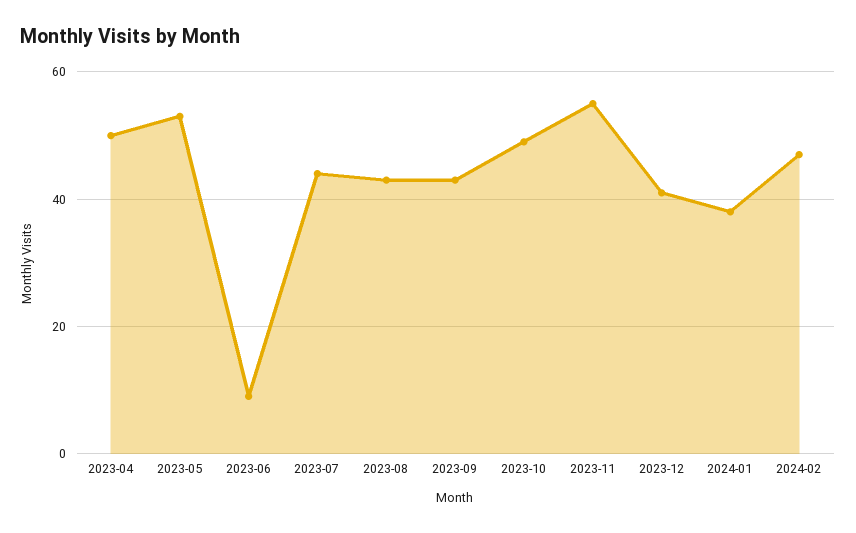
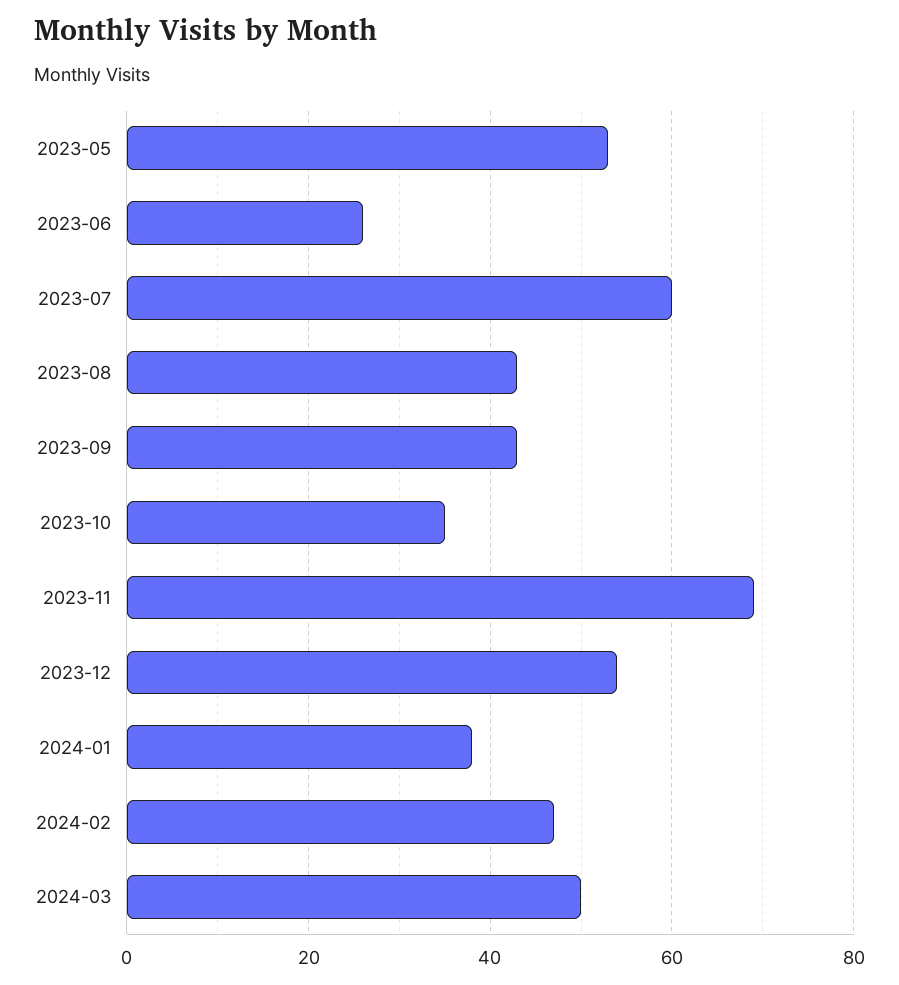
2023-04: 50 -> none
2023-06: 10 -> 25
2023-07: 45 -> 60
2023-10: 50 -> 35
2023-11: 55 -> 70
2023-12: 40 -> 55
2024-03: none -> 50

